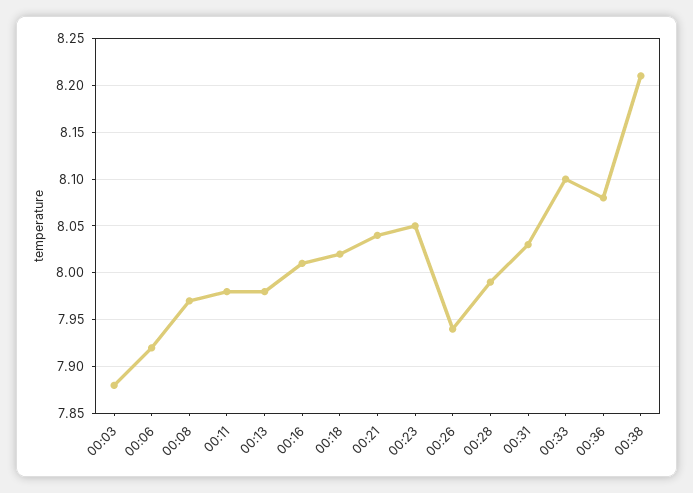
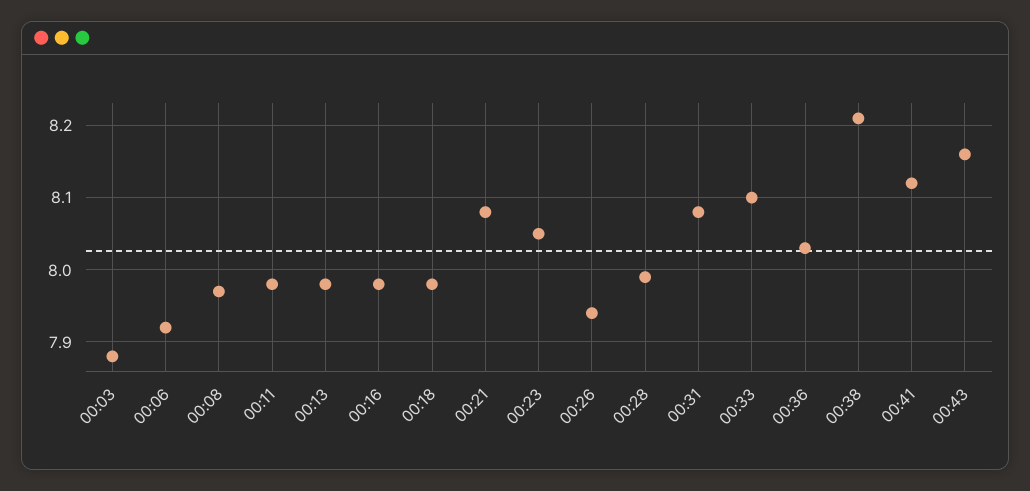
00:16: 8.01 -> 7.98
00:18: 8.02 -> 7.98
00:21: 8.04 -> 8.08
00:31: 8.03 -> 8.08
00:36: 8.08 -> 8.03
00:41: none -> 8.12
00:43: none -> 8.16

